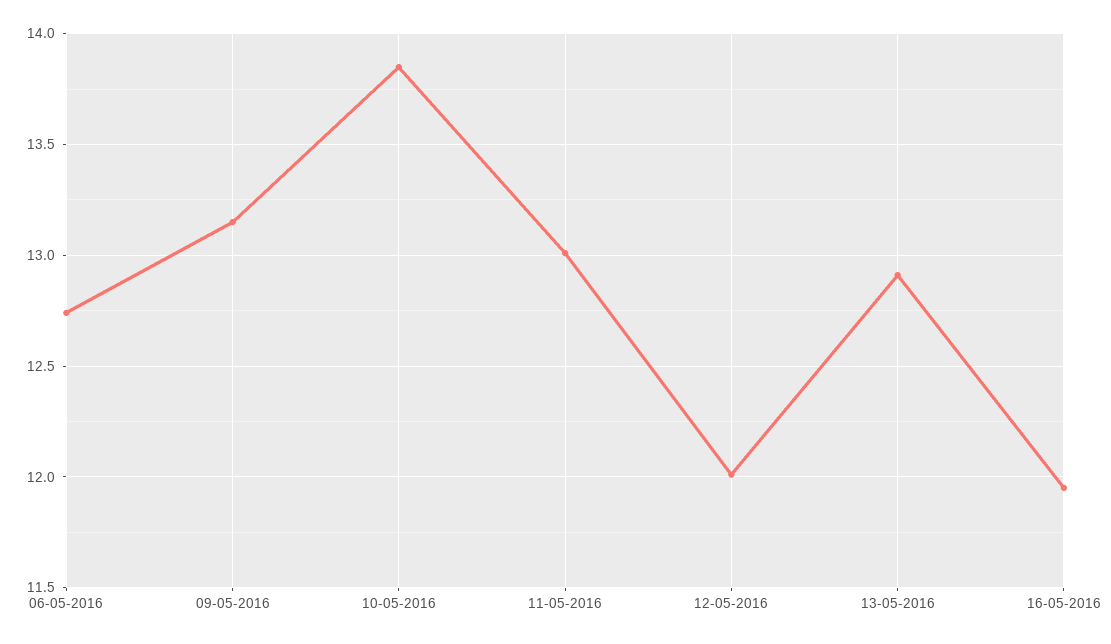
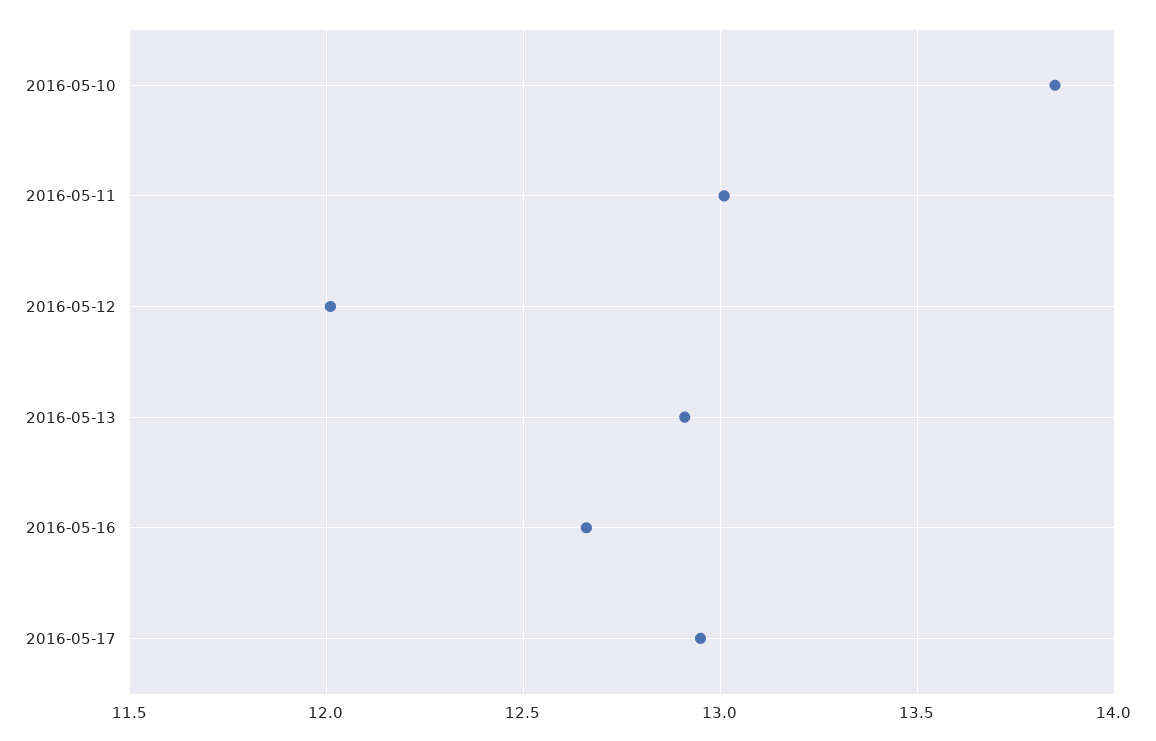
06-05-2016: 12.75 -> none
09-05-2016: 13.15 -> none
16-05-2016: 11.95 -> 12.65
2016-05-17: none -> 12.95

